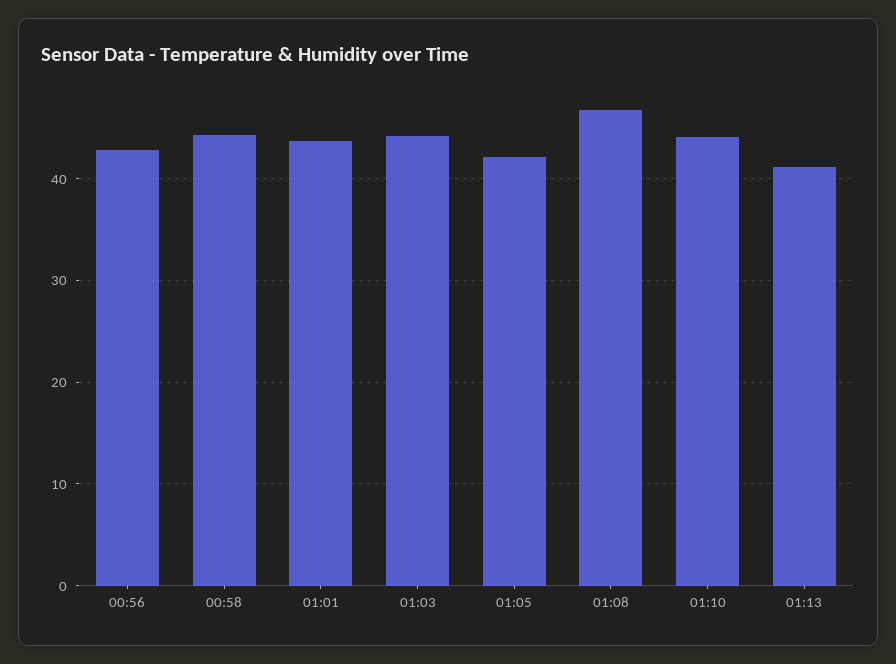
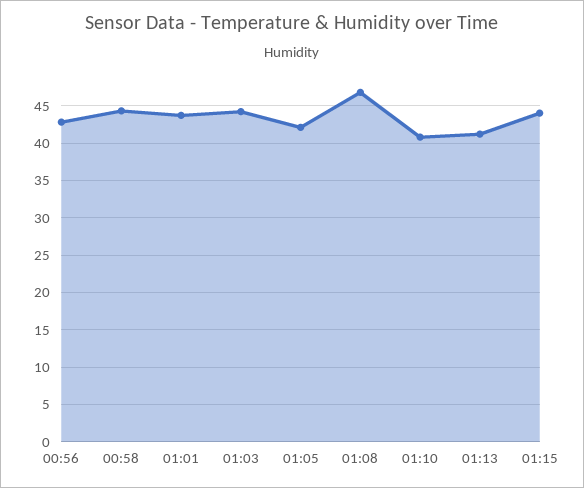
01:10: 44 -> 41
01:15: none -> 44

